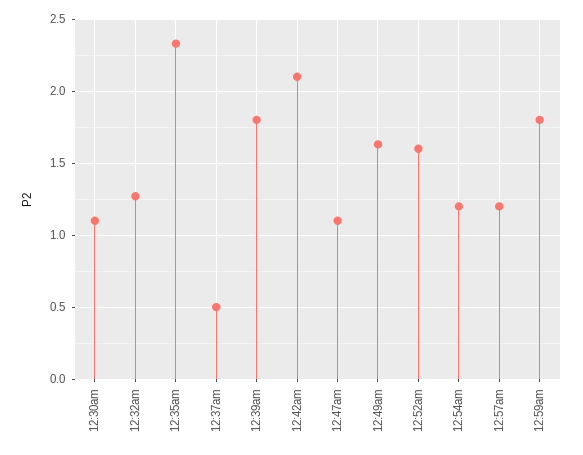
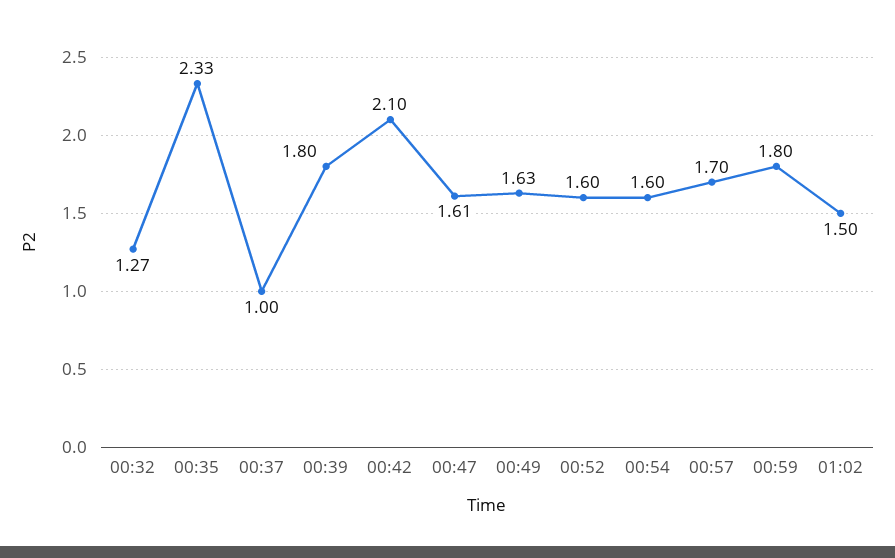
12:30am: 1.1 -> none
12:37am: 0.5 -> 1
12:47am: 1.1 -> 1.61
12:54am: 1.2 -> 1.6
12:57am: 1.2 -> 1.7
01:02: none -> 1.5

